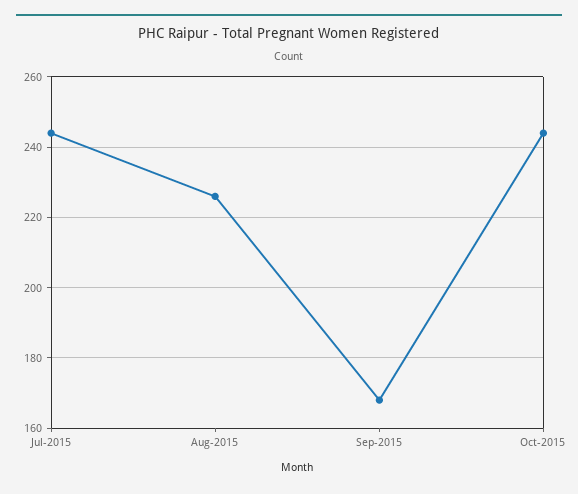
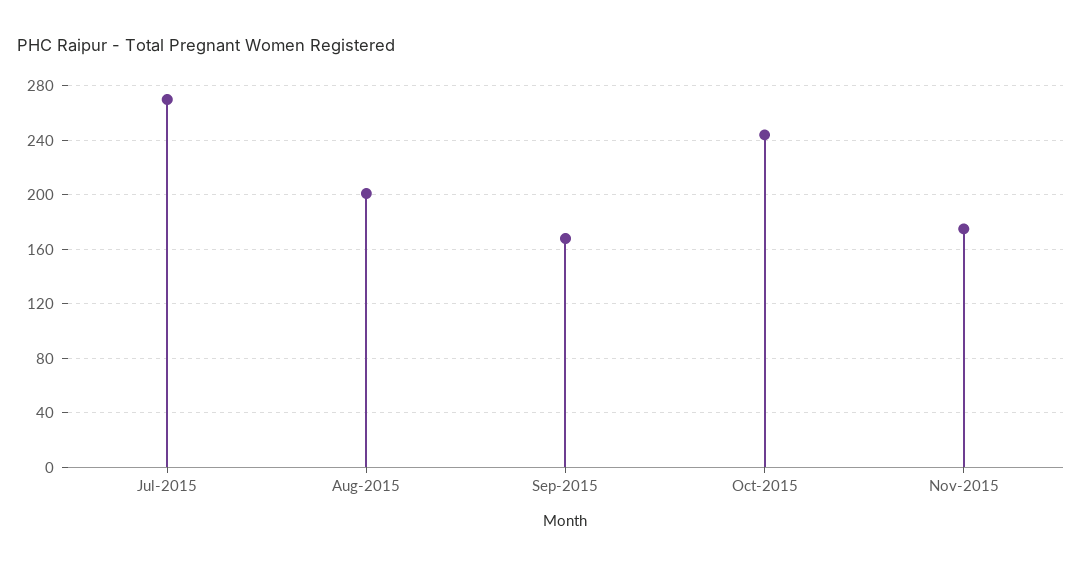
Jul-2015: 245 -> 270
Aug-2015: 225 -> 200
Nov-2015: none -> 175

